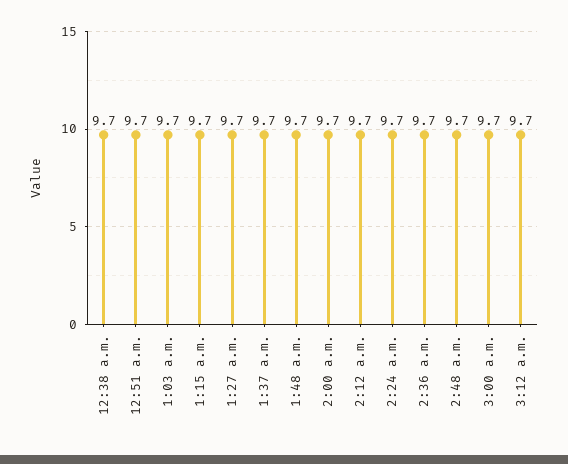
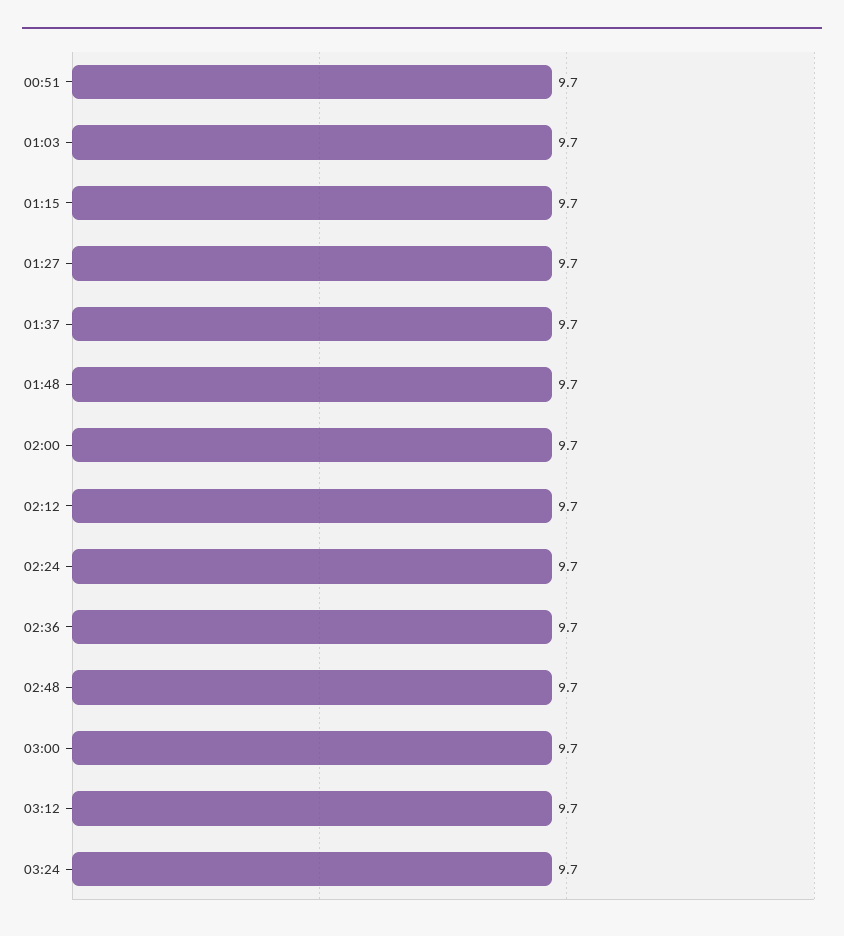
12:38 a.m.: 9.7 -> none
03:24: none -> 9.7

